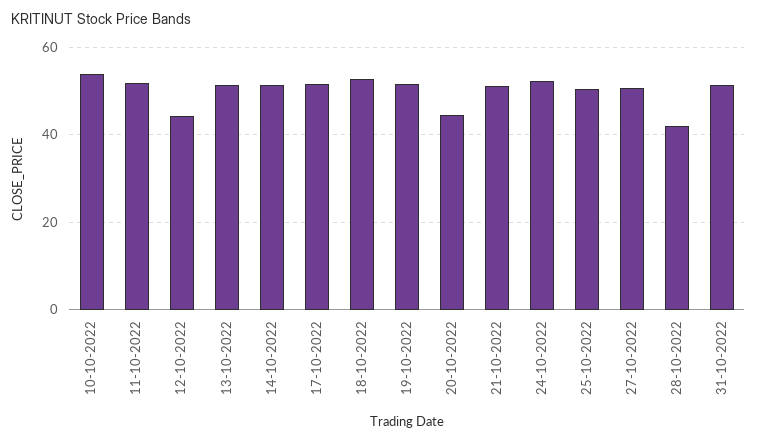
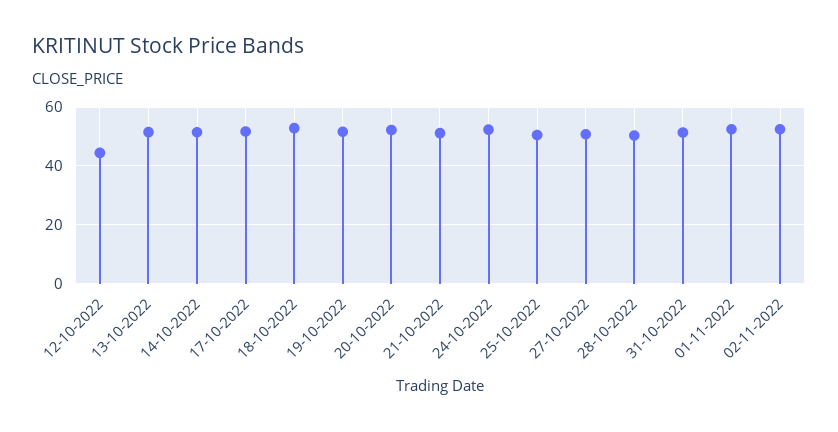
10-10-2022: 54 -> none
11-10-2022: 52 -> none
20-10-2022: 44 -> 52.5
28-10-2022: 42 -> 50
01-11-2022: none -> 52.5
02-11-2022: none -> 52.5

